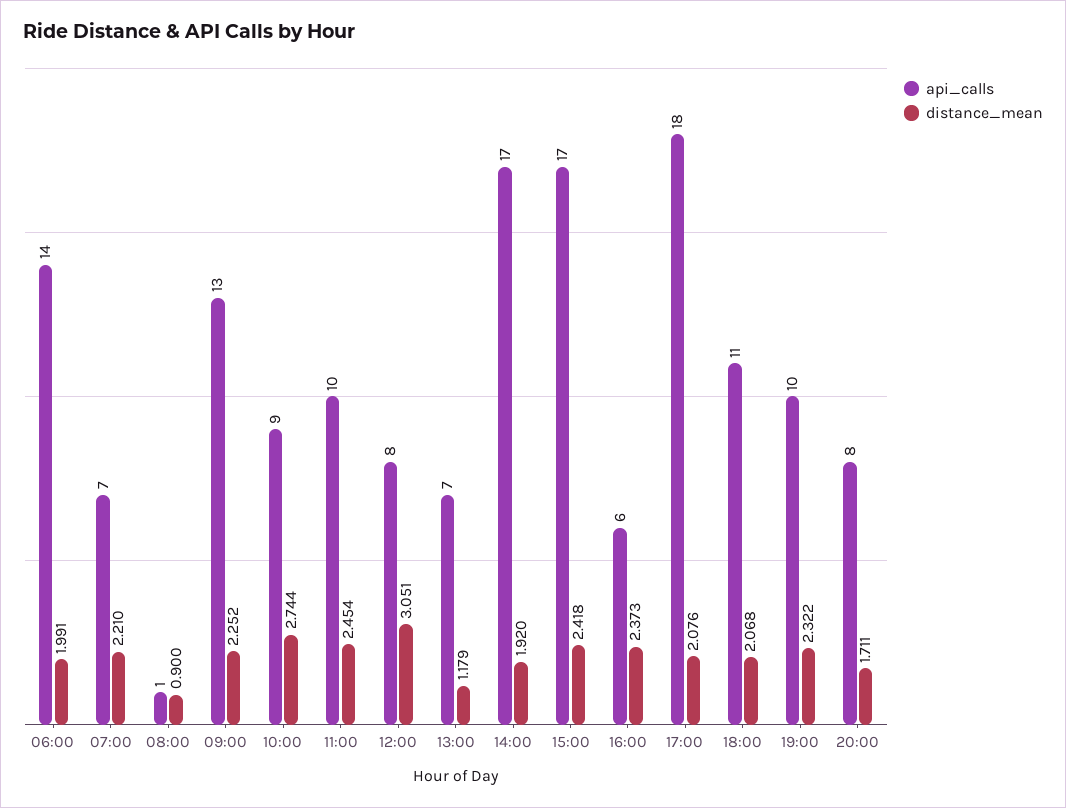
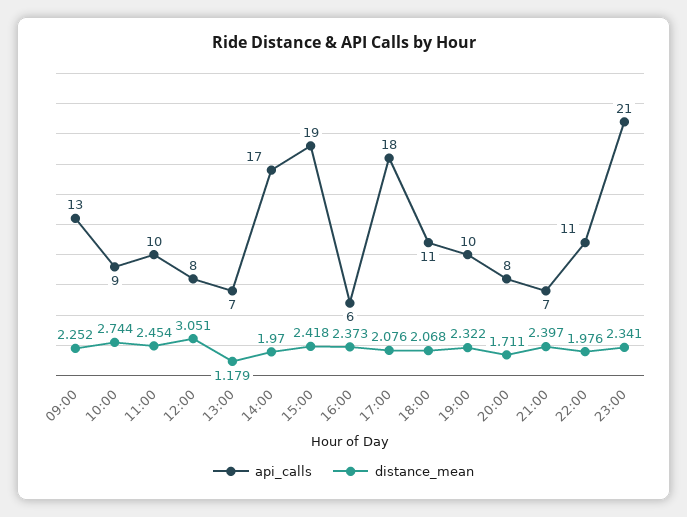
api_calls, 06:00: 14 -> none
distance_mean, 06:00: 1.991 -> none
api_calls, 07:00: 7 -> none
distance_mean, 07:00: 2.21 -> none
api_calls, 08:00: 1 -> none
distance_mean, 08:00: 0.9 -> none
distance_mean, 14:00: 1.92 -> 1.97
api_calls, 15:00: 17 -> 19
api_calls, 21:00: none -> 7
distance_mean, 21:00: none -> 2.397
api_calls, 22:00: none -> 11
distance_mean, 22:00: none -> 1.976
api_calls, 23:00: none -> 21
distance_mean, 23:00: none -> 2.341

